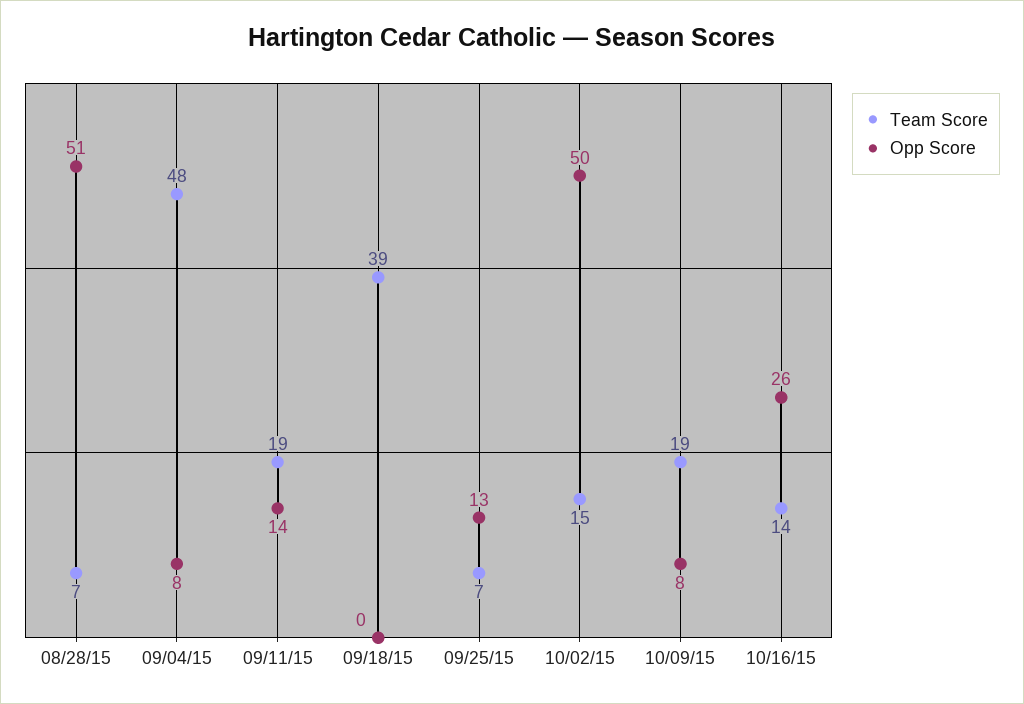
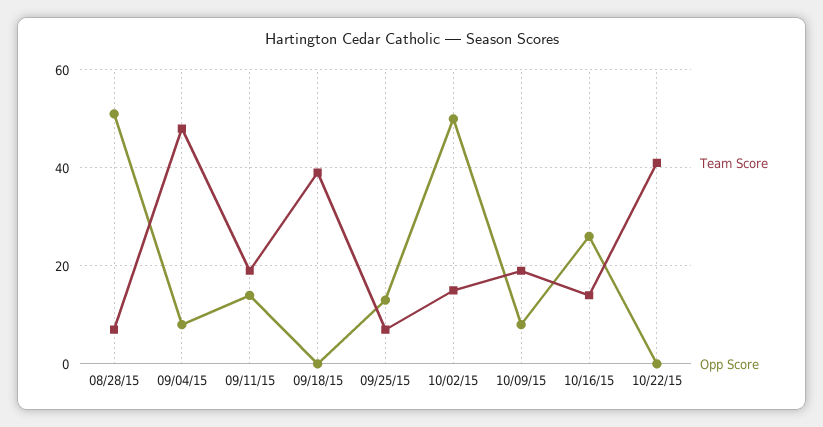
Team Score, 10/22/15: none -> 40
Opp Score, 10/22/15: none -> 0

